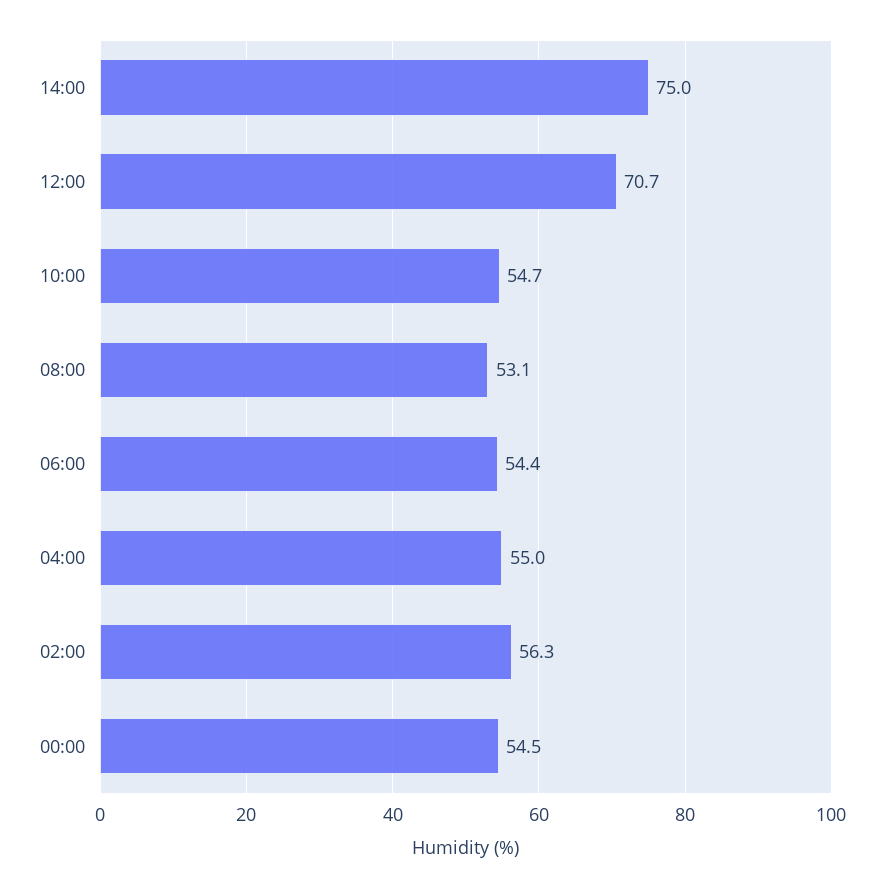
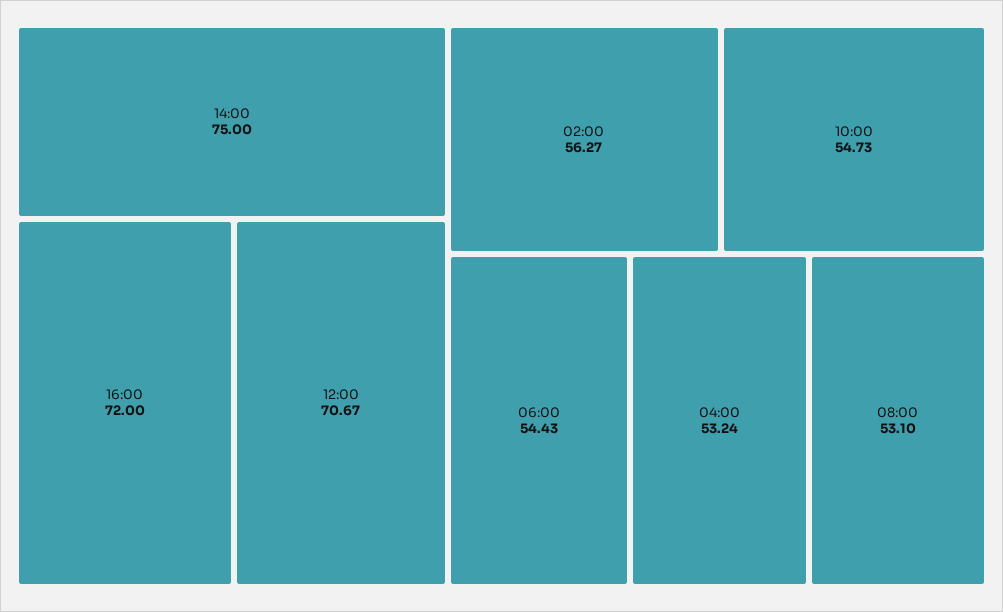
04:00: 55 -> 53.24
00:00: 54.5 -> none
16:00: none -> 72

